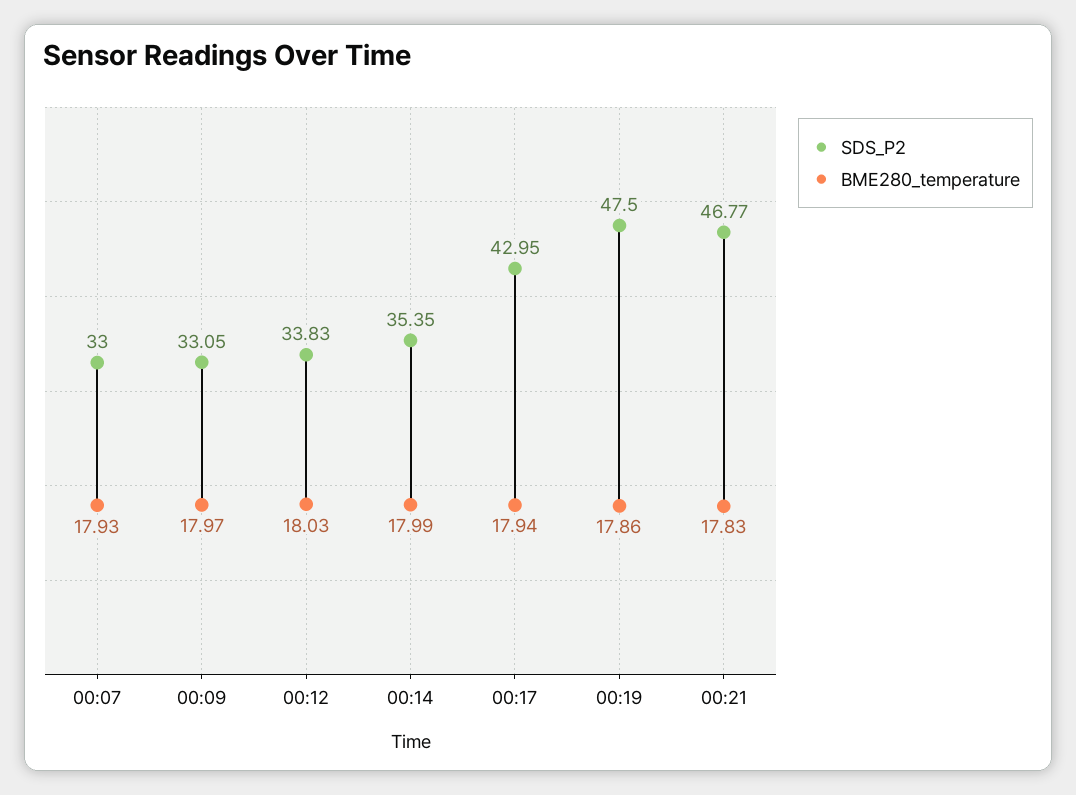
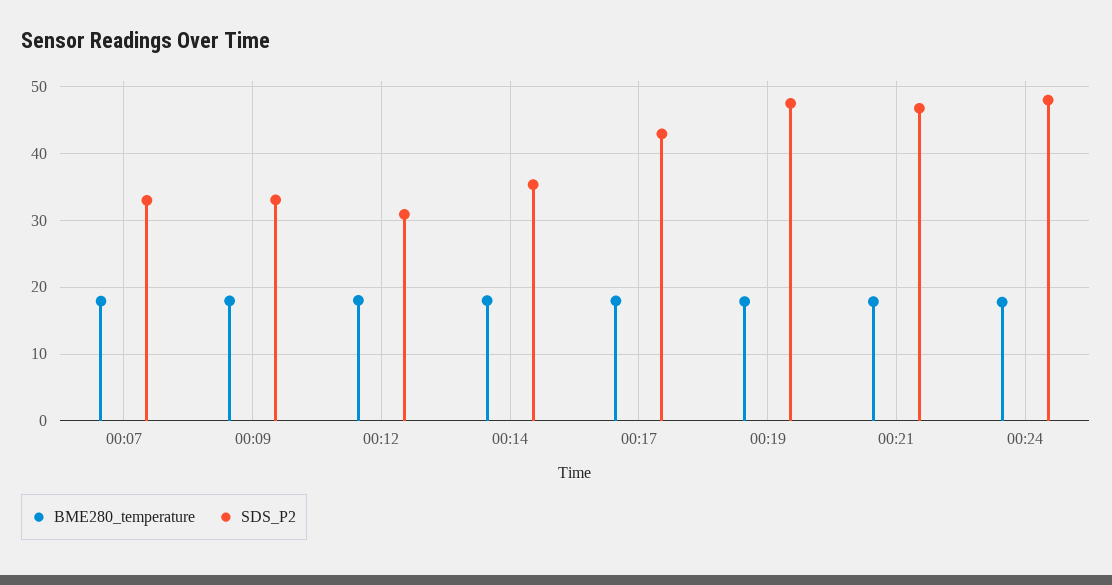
SDS_P2, 00:12: 33.83 -> 31
BME280_temperature, 00:24: none -> 18
SDS_P2, 00:24: none -> 48

